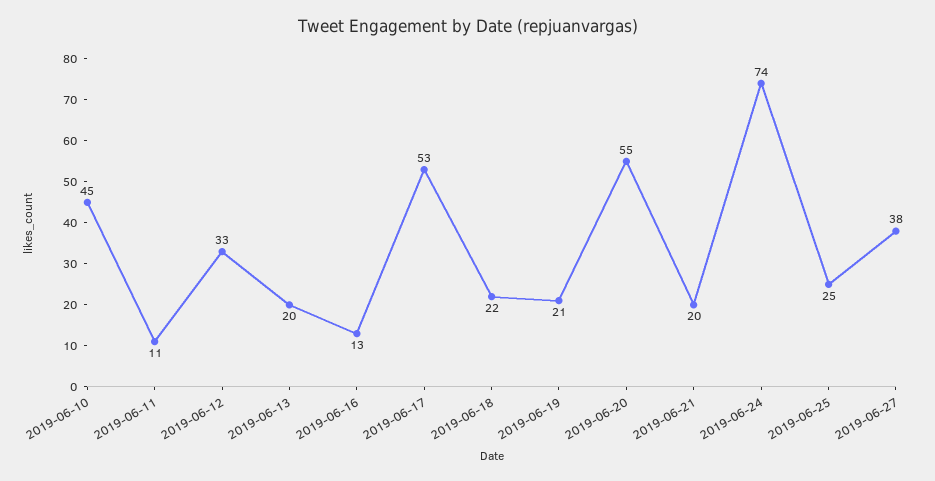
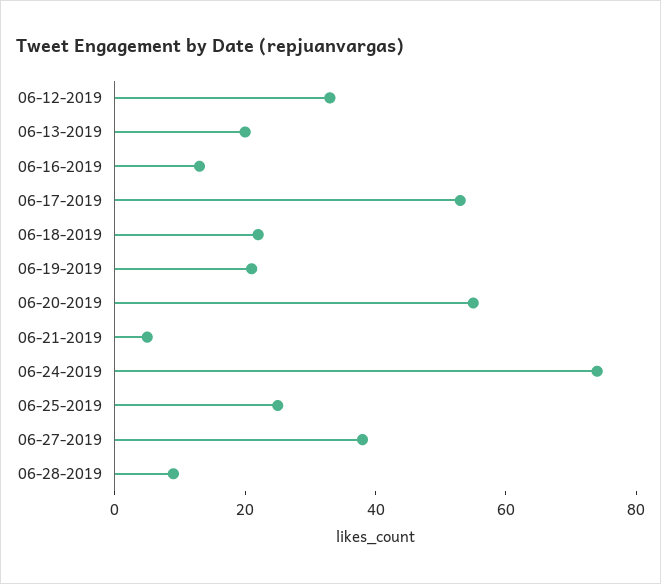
2019-06-10: 45 -> none
2019-06-11: 11 -> none
2019-06-21: 20 -> 5
06-28-2019: none -> 10

